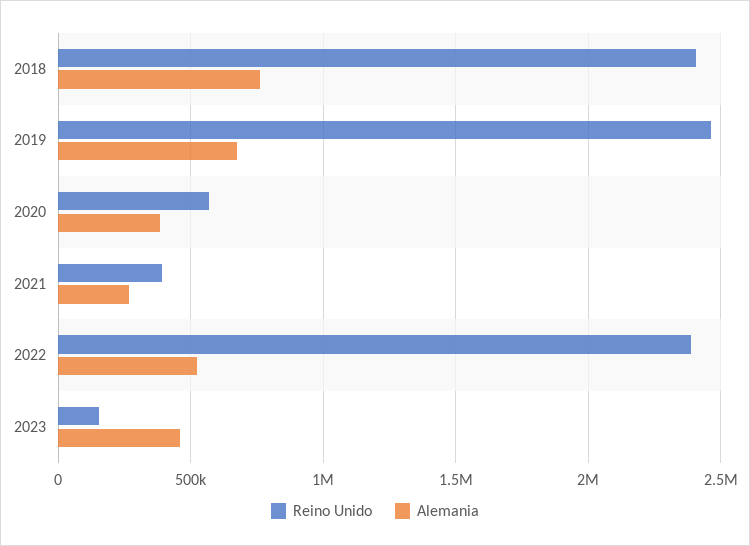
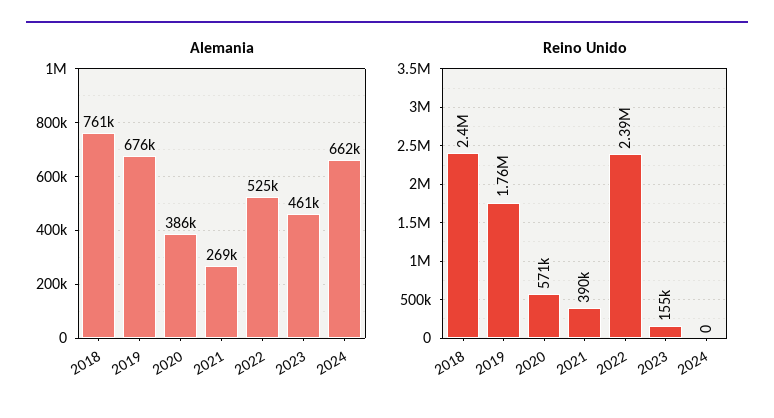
Reino Unido, 2019: 2450000 -> 1760000
Alemania, 2024: none -> 662000
Reino Unido, 2024: none -> 0

